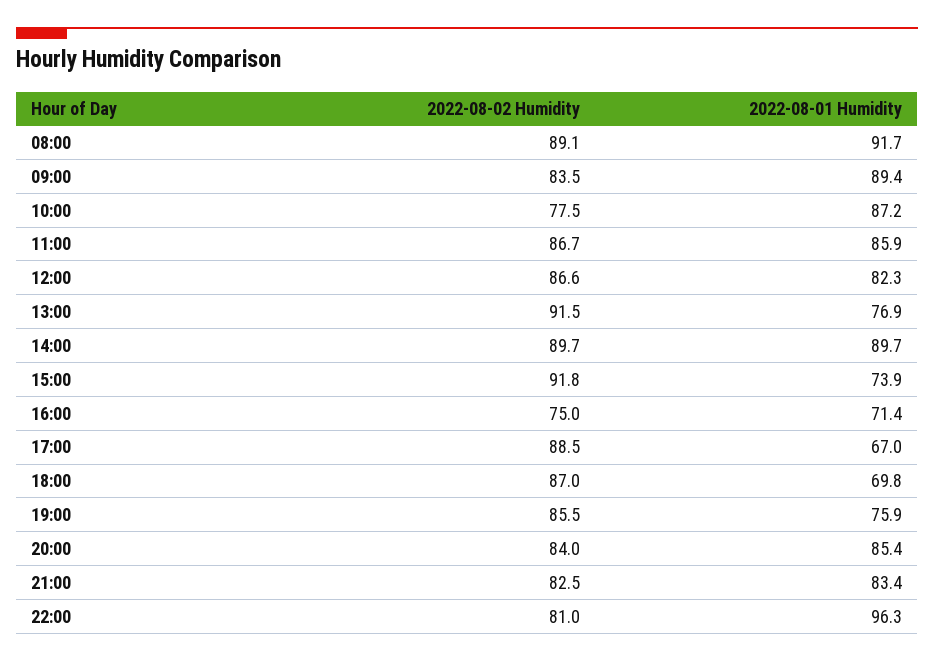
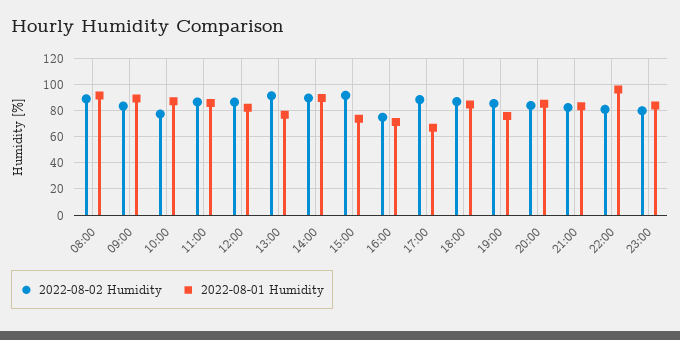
2022-08-01 Humidity, 18:00: 69.8 -> 85
2022-08-02 Humidity, 23:00: none -> 80
2022-08-01 Humidity, 23:00: none -> 85

